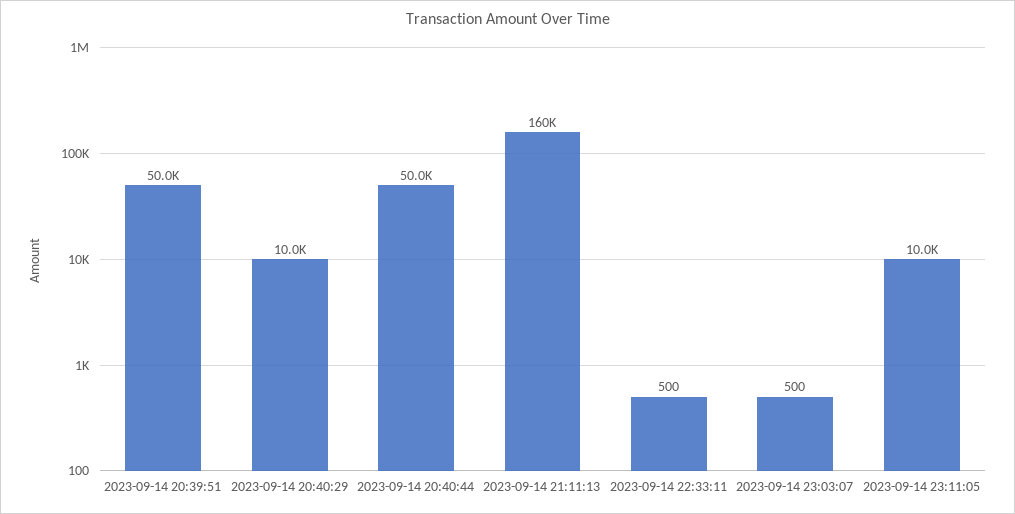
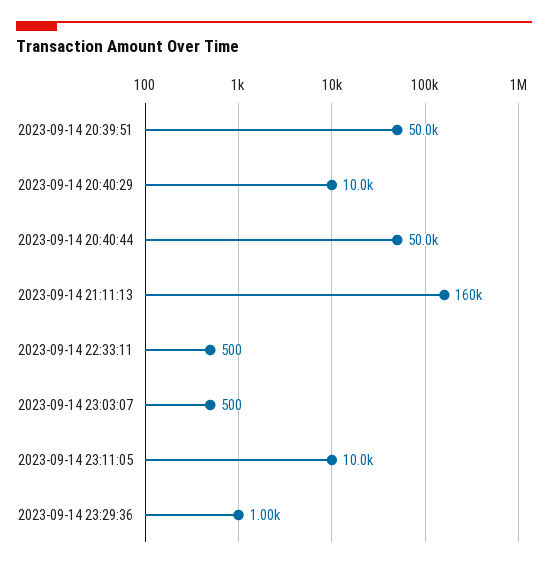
2023-09-14 23:29:36: none -> 1000

